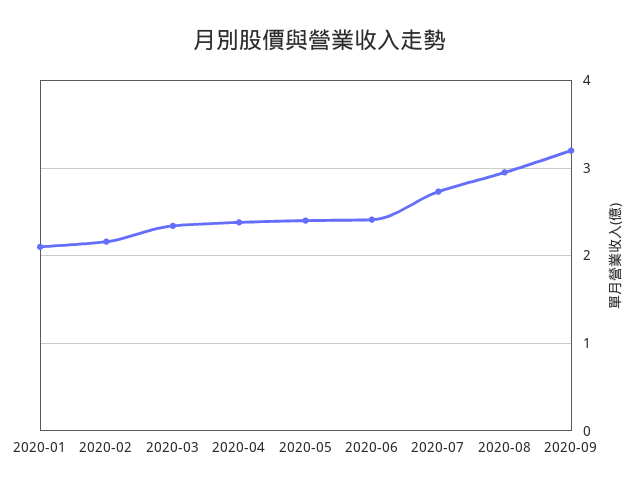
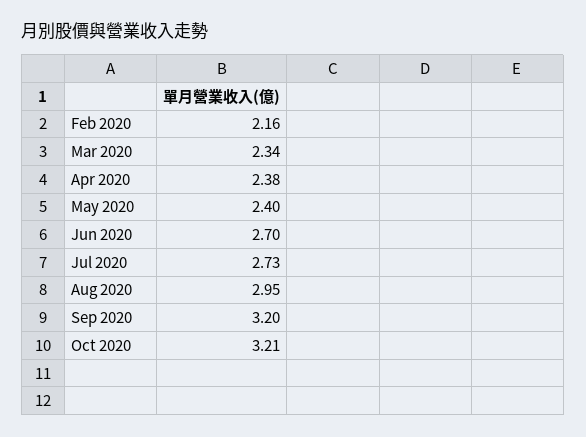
2020-01: 2.1 -> none
2020-06: 2.4 -> 2.7
Oct 2020: none -> 3.21

